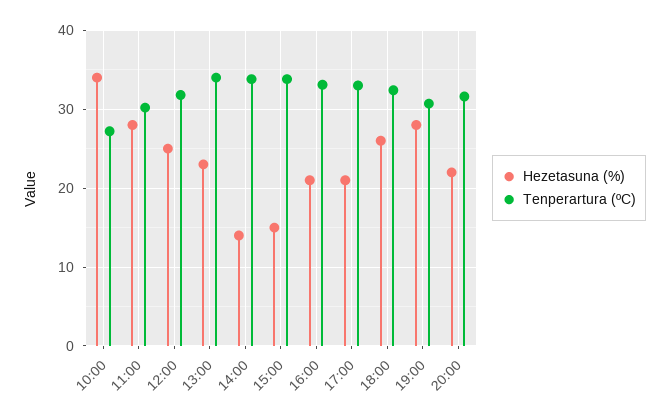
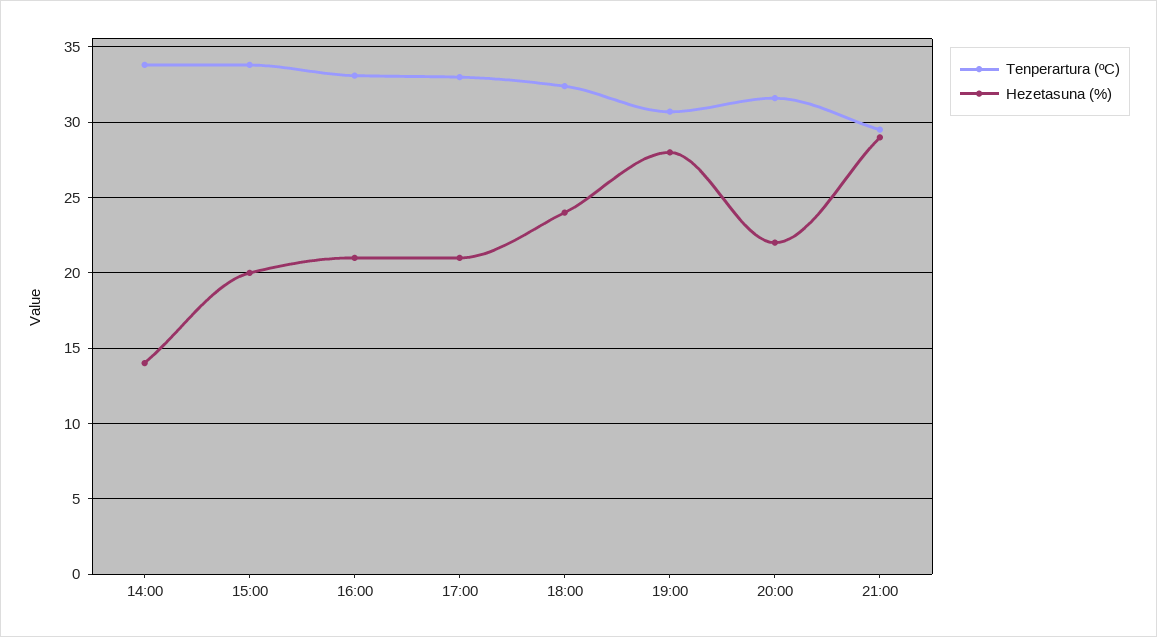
Hezetasuna (%), 10:00: 34 -> none
Tenperartura (ºC), 10:00: 27 -> none
Hezetasuna (%), 11:00: 28 -> none
Tenperartura (ºC), 11:00: 30 -> none
Hezetasuna (%), 12:00: 25 -> none
Tenperartura (ºC), 12:00: 32 -> none
Hezetasuna (%), 13:00: 23 -> none
Tenperartura (ºC), 13:00: 34 -> none
Hezetasuna (%), 15:00: 15 -> 20
Hezetasuna (%), 18:00: 26 -> 24
Tenperartura (ºC), 21:00: none -> 29.5
Hezetasuna (%), 21:00: none -> 29

